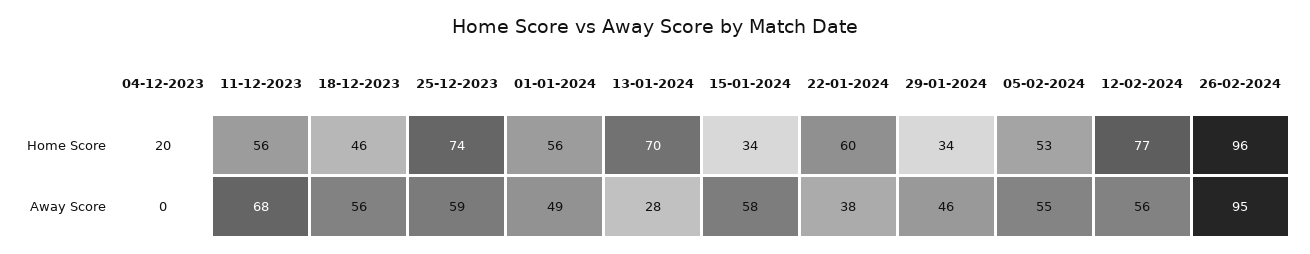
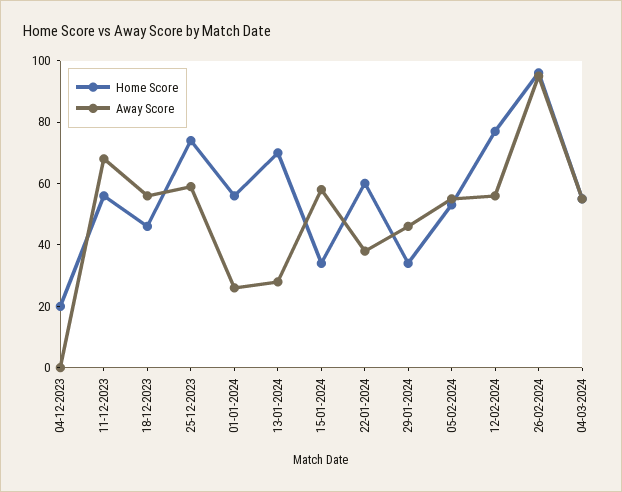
Away Score, 01-01-2024: 49 -> 25
Home Score, 04-03-2024: none -> 55
Away Score, 04-03-2024: none -> 55

